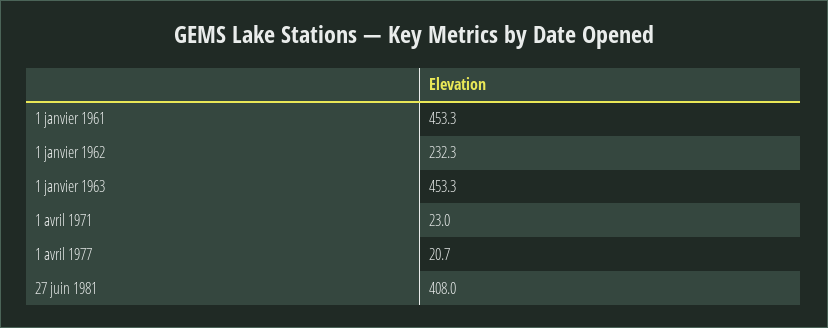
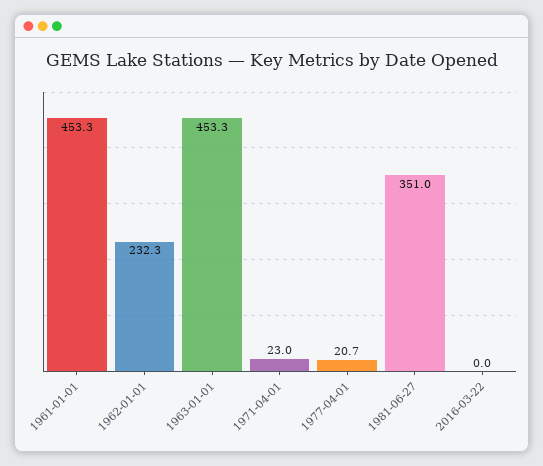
27 juin 1981: 408 -> 351
2016-03-22: none -> 0

